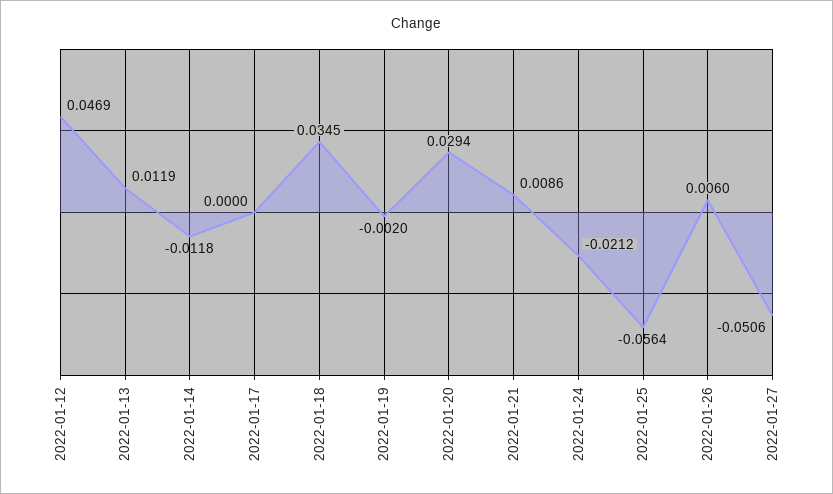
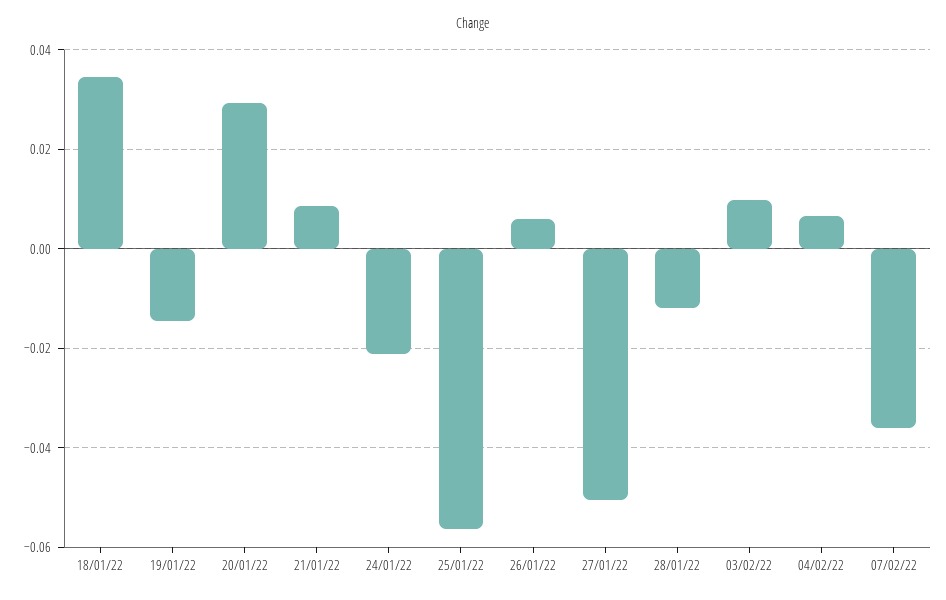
2022-01-12: 0.0469 -> none
2022-01-13: 0.0119 -> none
2022-01-14: -0.0118 -> none
2022-01-17: 0 -> none
2022-01-19: -0.002 -> -0.014
28/01/22: none -> -0.012
03/02/22: none -> 0.01
04/02/22: none -> 0.006
07/02/22: none -> -0.036

